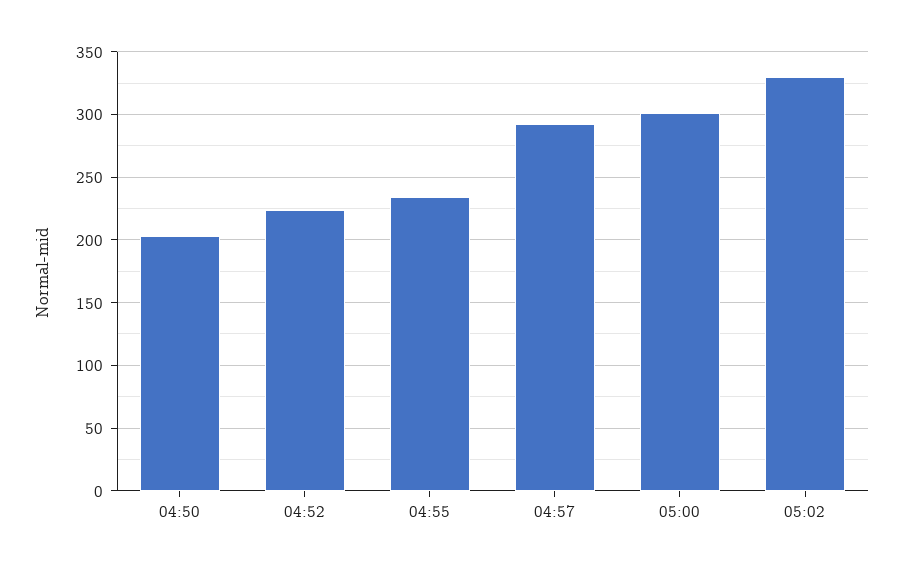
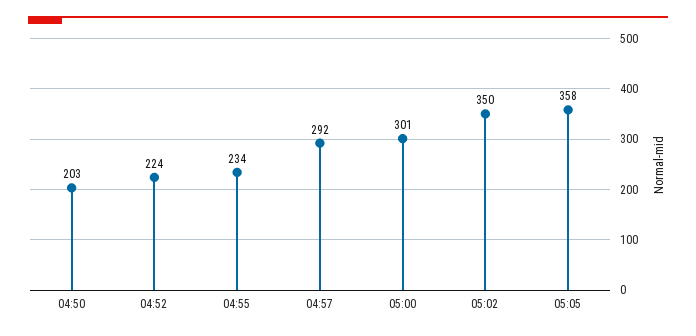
05:02: 330 -> 350
05:05: none -> 358

